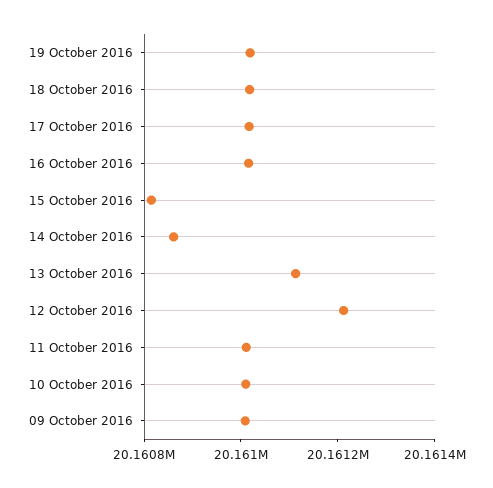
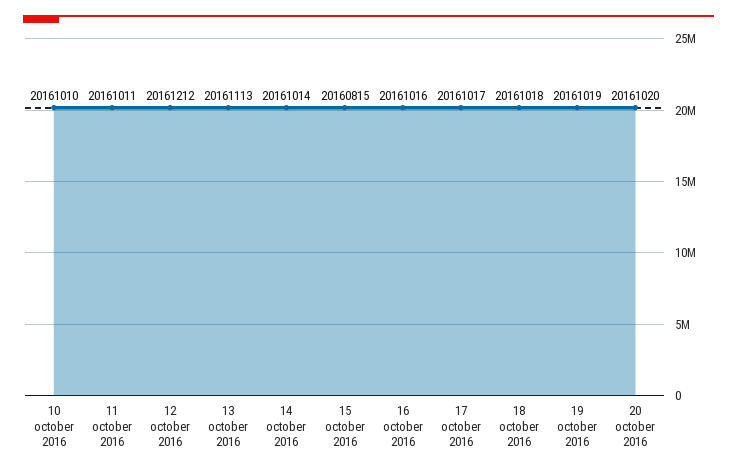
14 October 2016: 20160850 -> 20161014
09 October 2016: 20161000 -> none
20 october 2016: none -> 20161020

